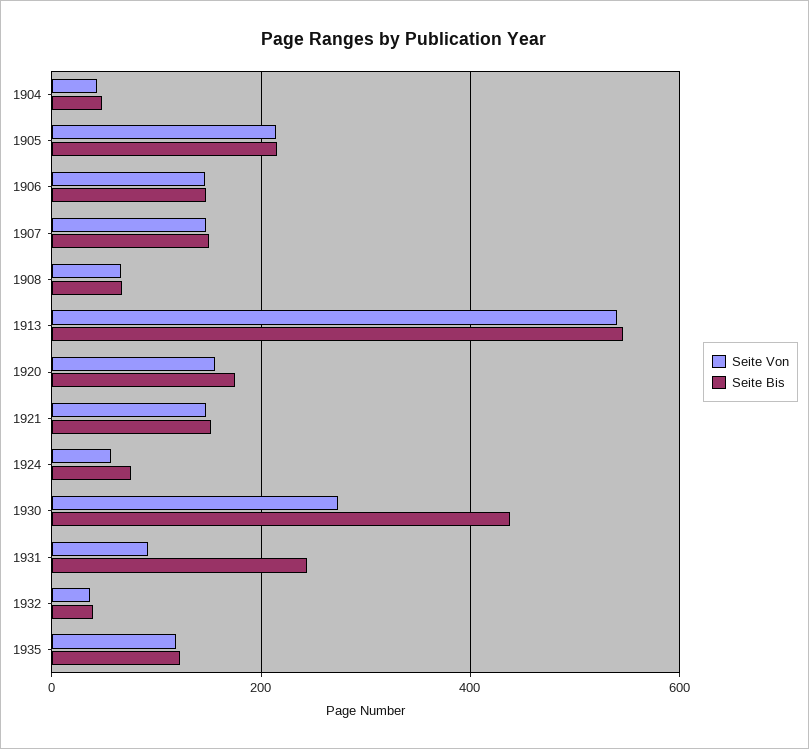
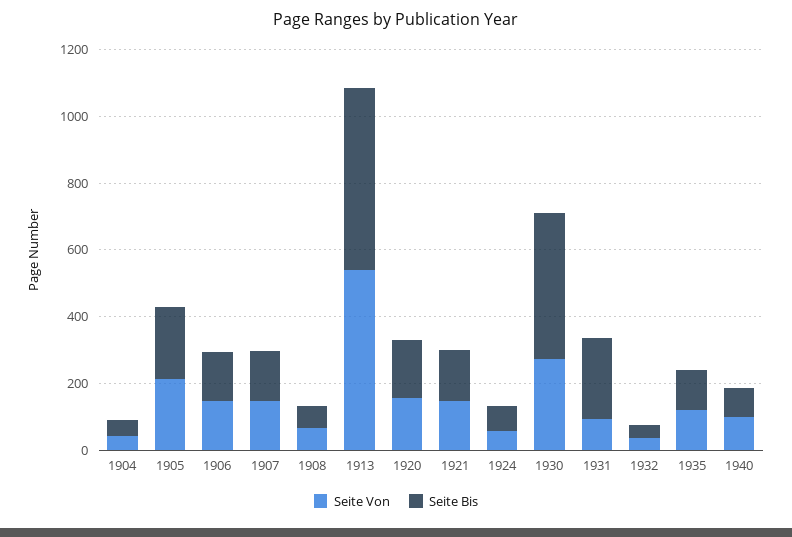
Seite Von, 1940: none -> 100
Seite Bis, 1940: none -> 100

